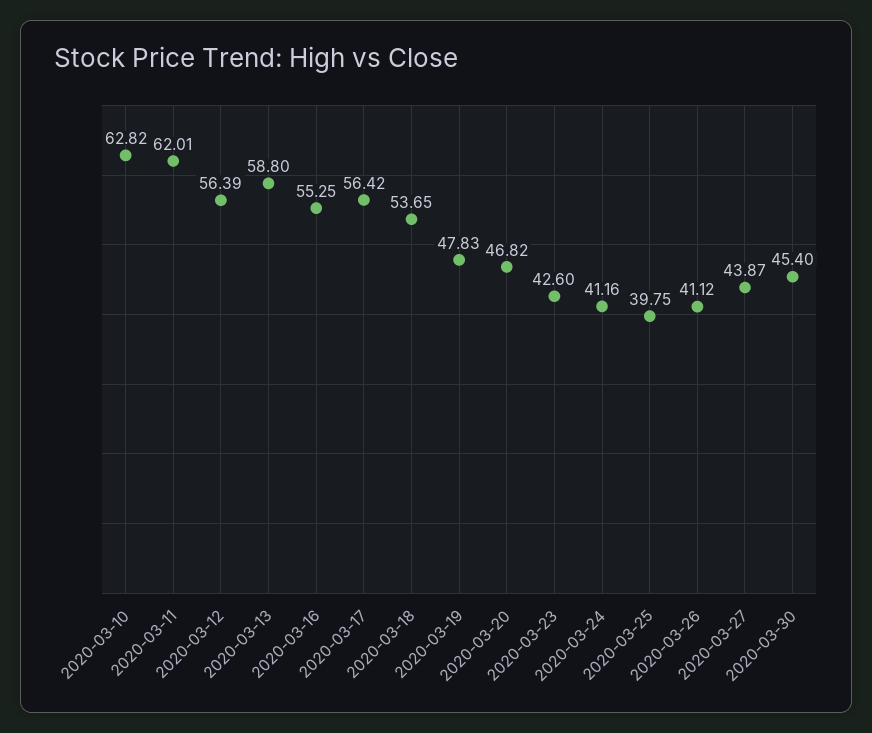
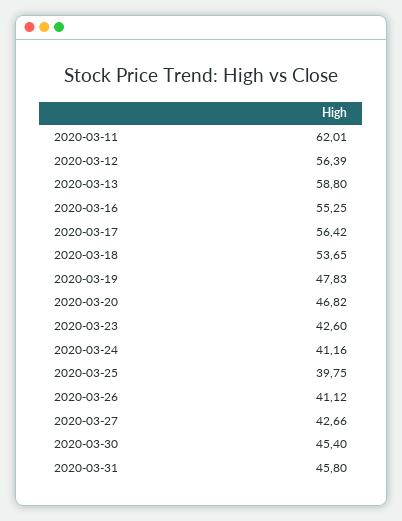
2020-03-10: 62.82 -> none
2020-03-27: 43.87 -> 42.66
2020-03-31: none -> 45.8

